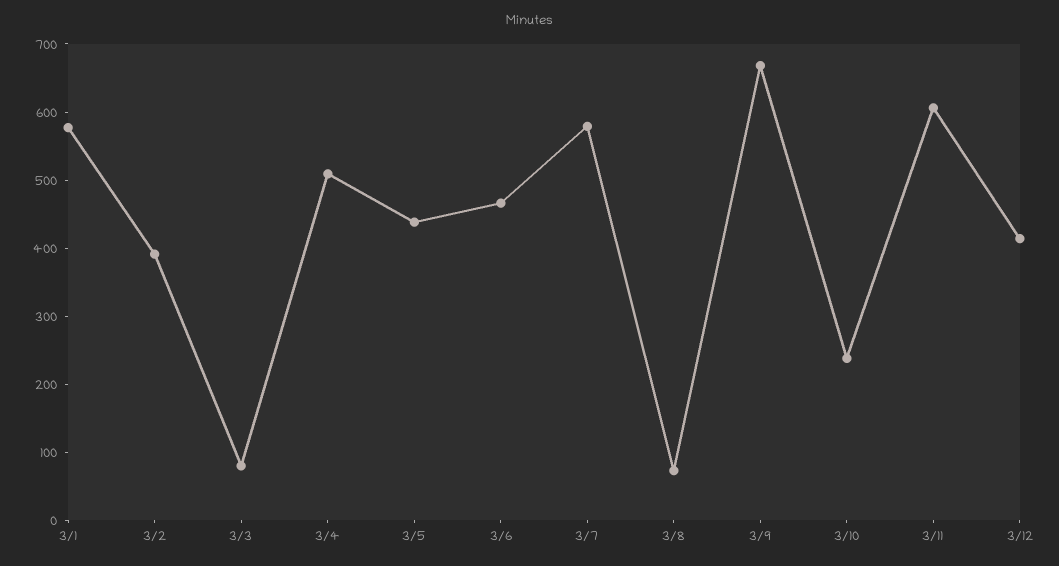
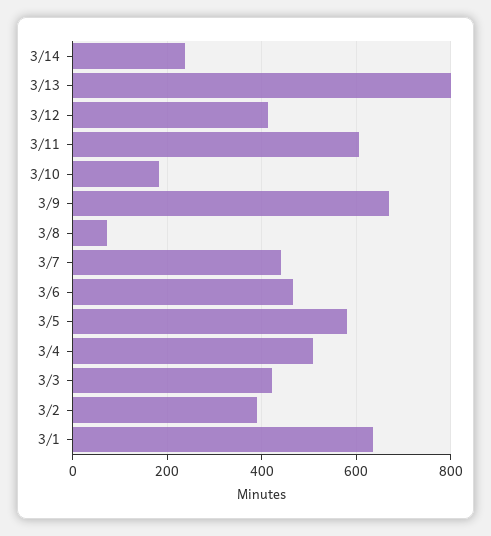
3/1: 580 -> 640
3/3: 80 -> 420
3/5: 440 -> 580
3/7: 580 -> 440
3/10: 240 -> 180
3/14: none -> 240
3/13: none -> 800

